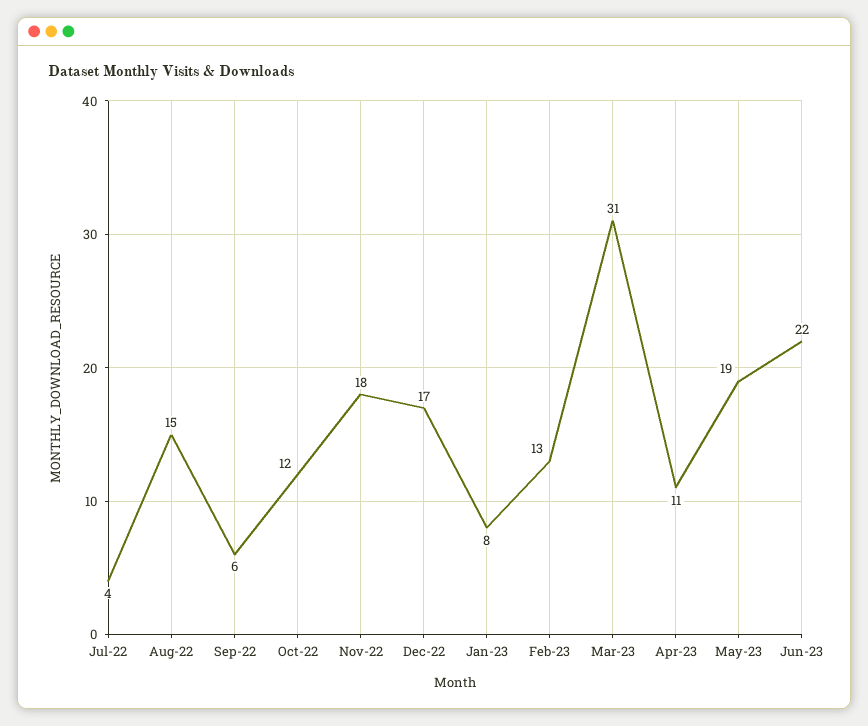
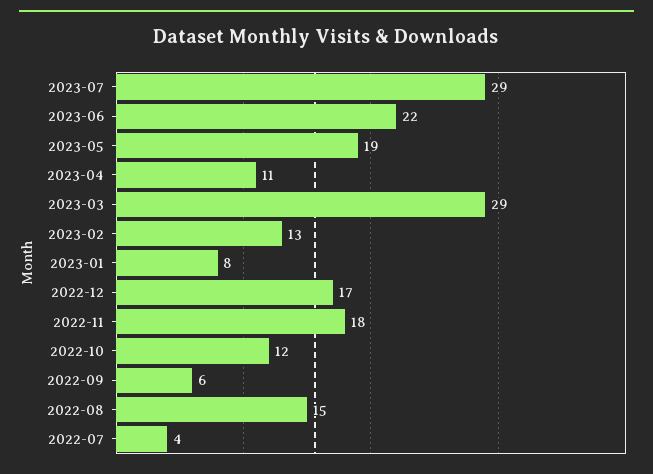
Mar-23: 31 -> 29
2023-07: none -> 29

